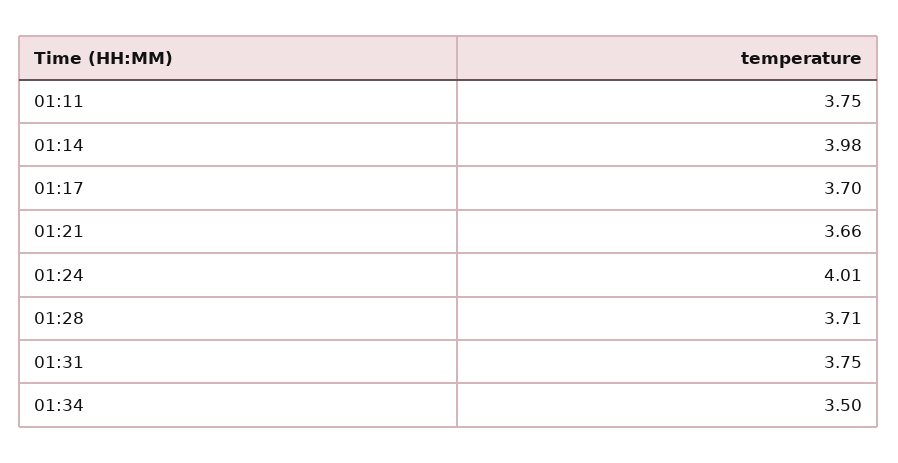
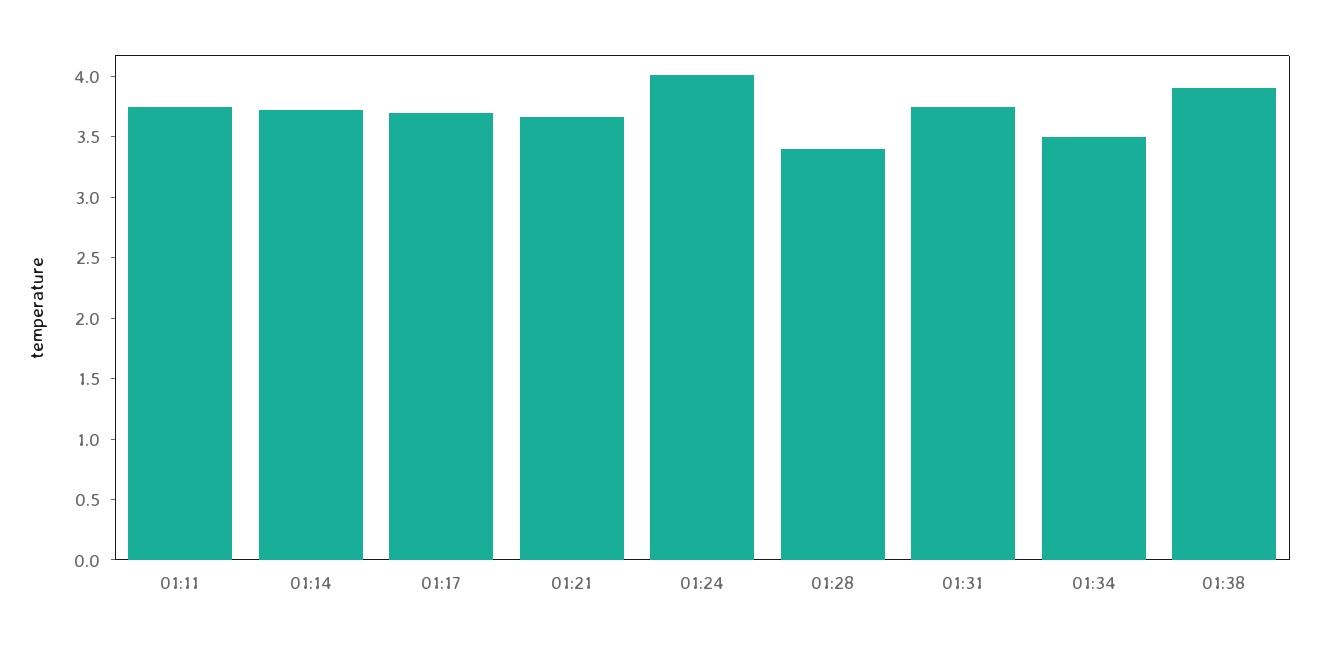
01:14: 3.98 -> 3.7
01:28: 3.71 -> 3.4
01:38: none -> 3.9

